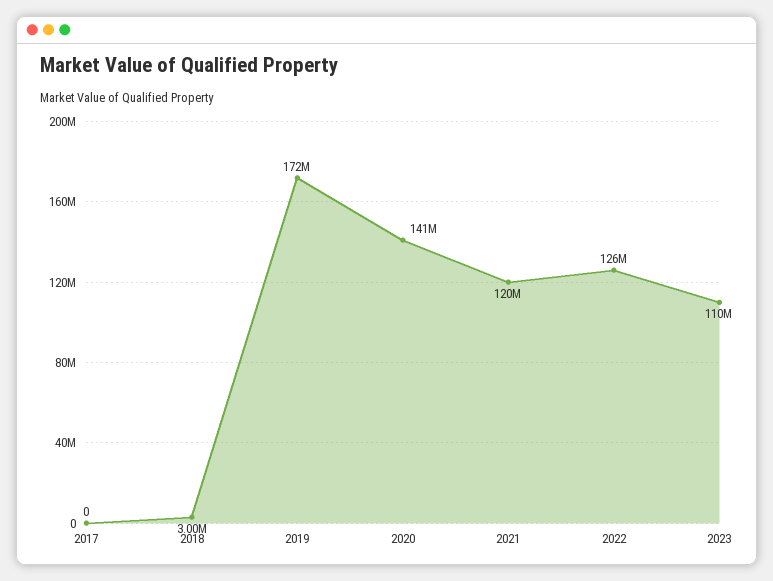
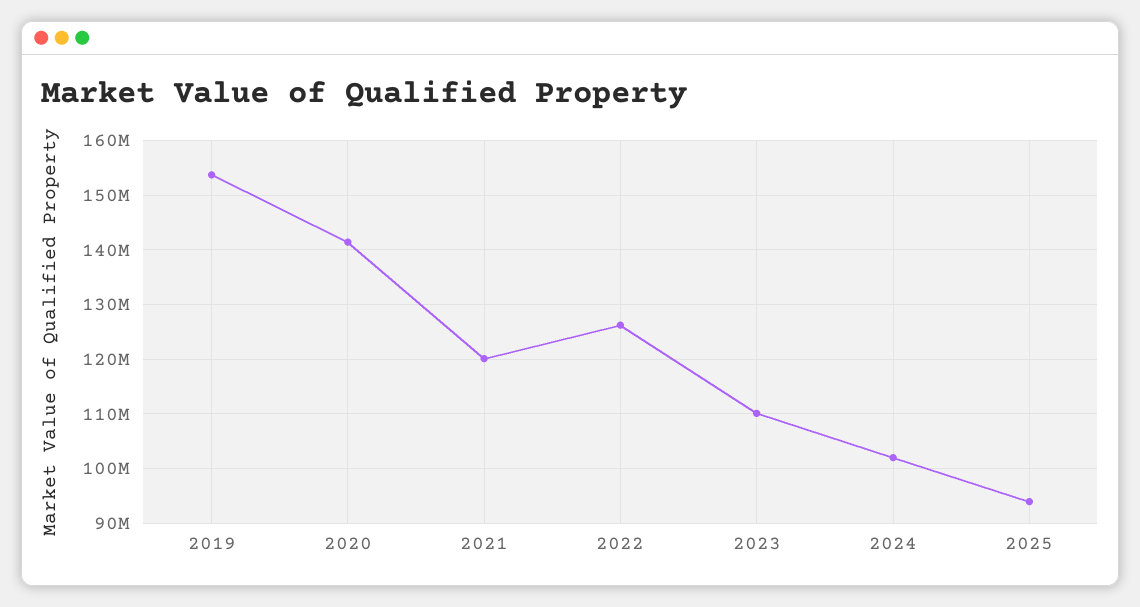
2017: 0 -> none
2018: 3000000 -> none
2019: 172000000 -> 154000000
2024: none -> 102000000
2025: none -> 94000000

